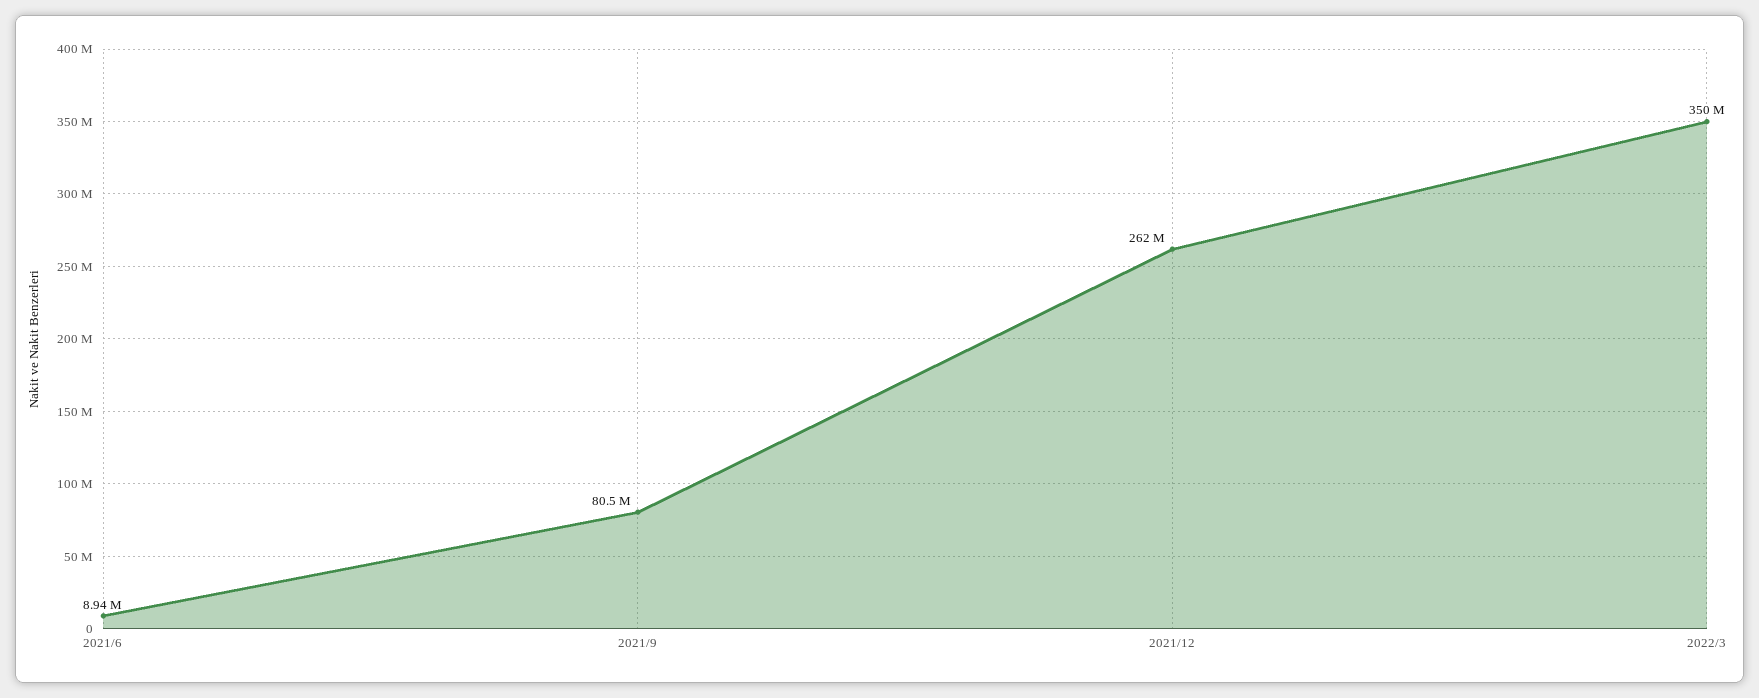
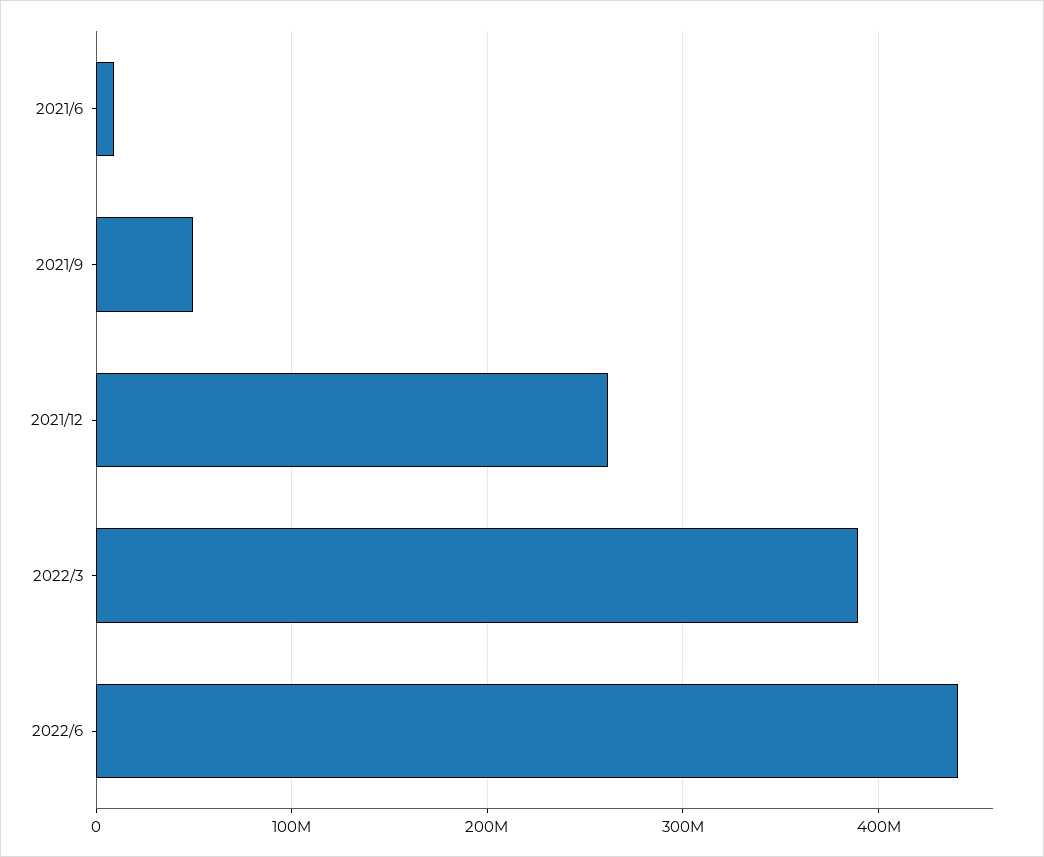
2021/9: 80500000 -> 50000000
2022/3: 350000000 -> 390000000
2022/6: none -> 440000000

